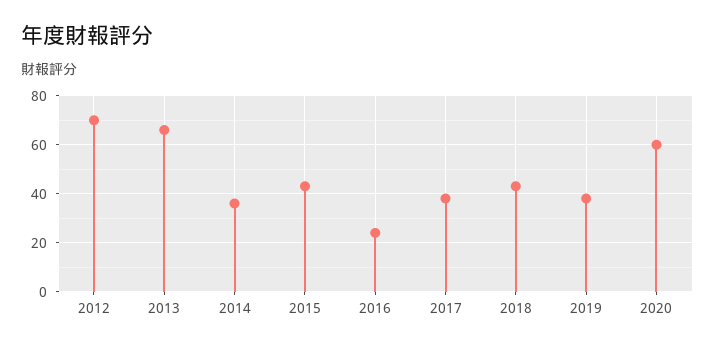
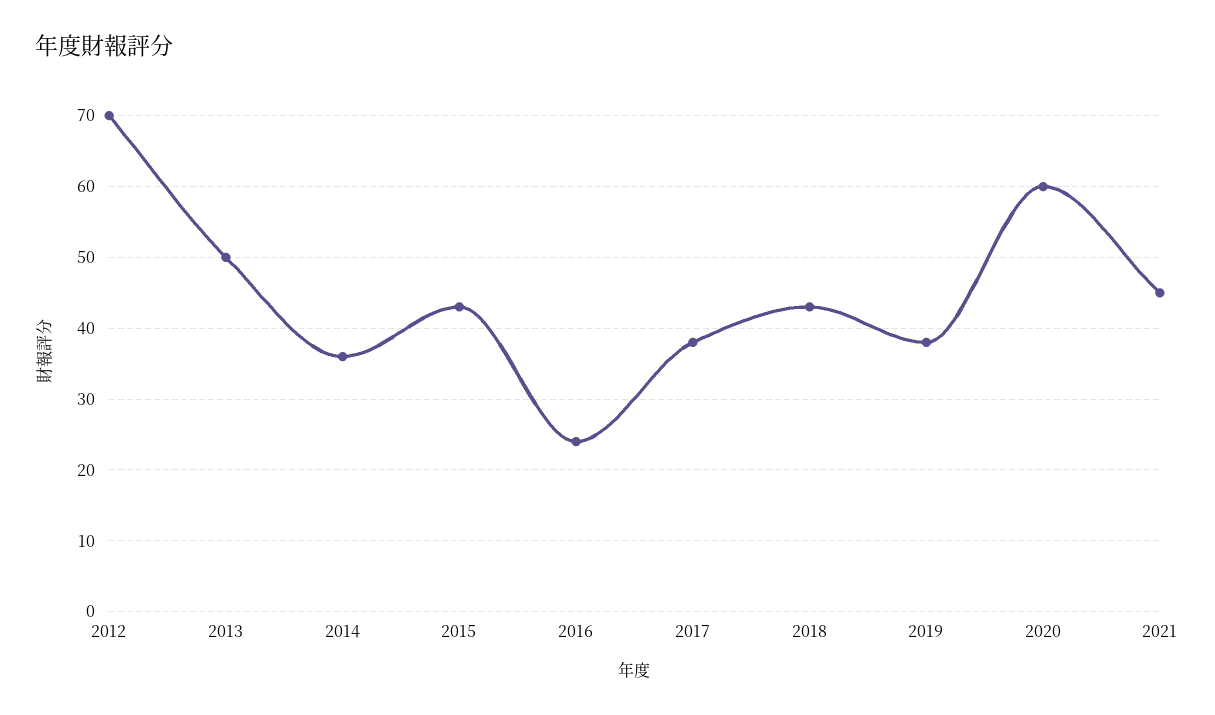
2013: 65 -> 50
2021: none -> 45

